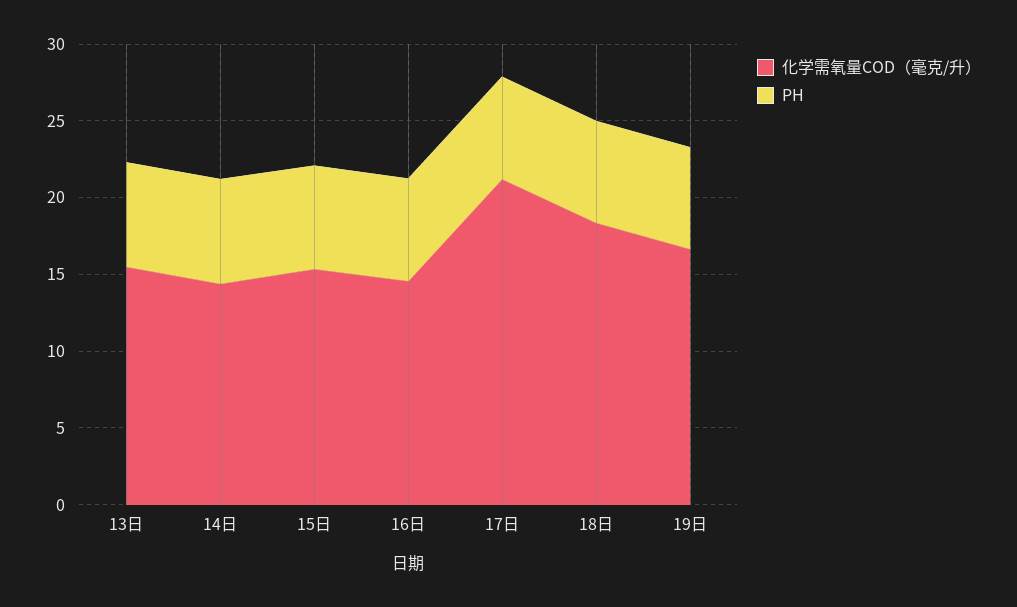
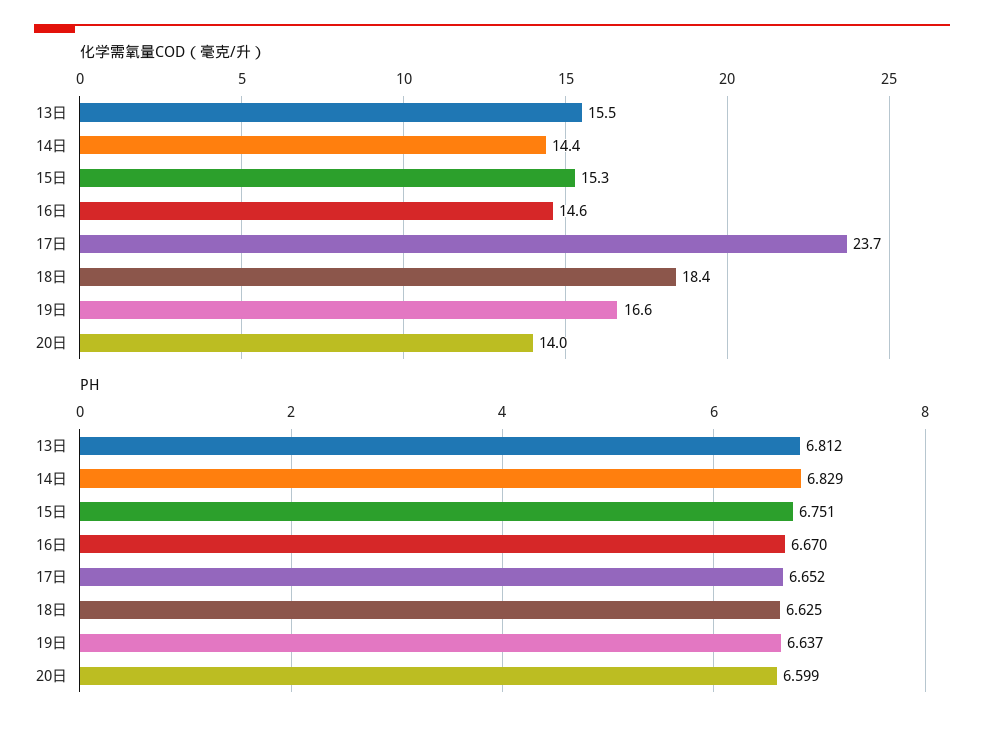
化学需氧量COD（毫克/升）, 17日: 21 -> 23.7
化学需氧量COD（毫克/升）, 20日: none -> 14
PH, 20日: none -> 6.599

